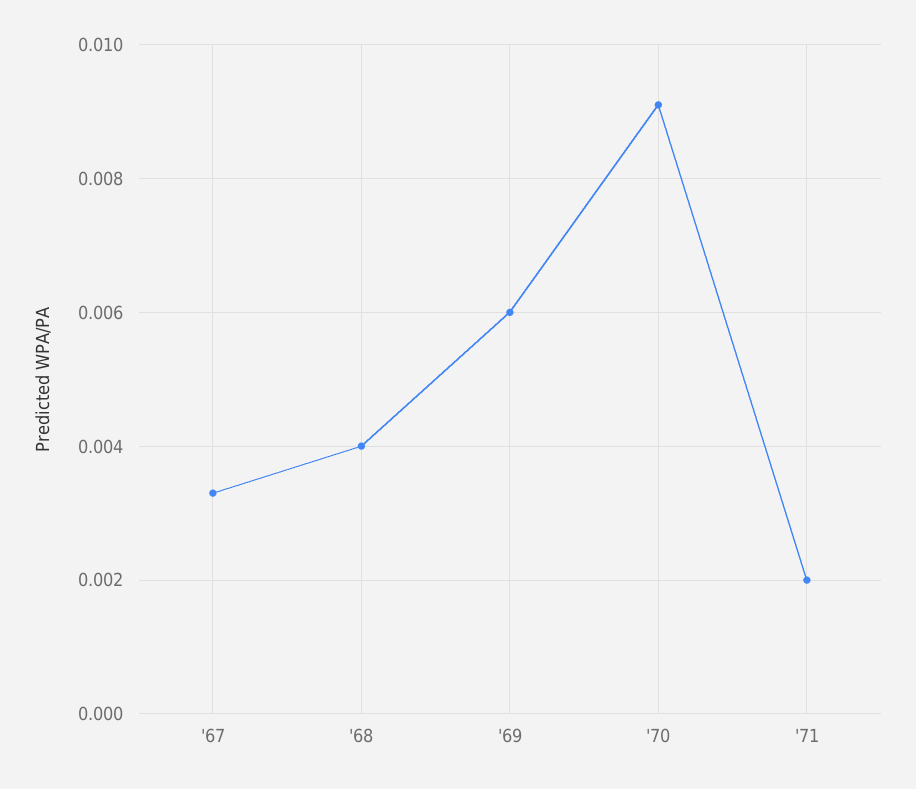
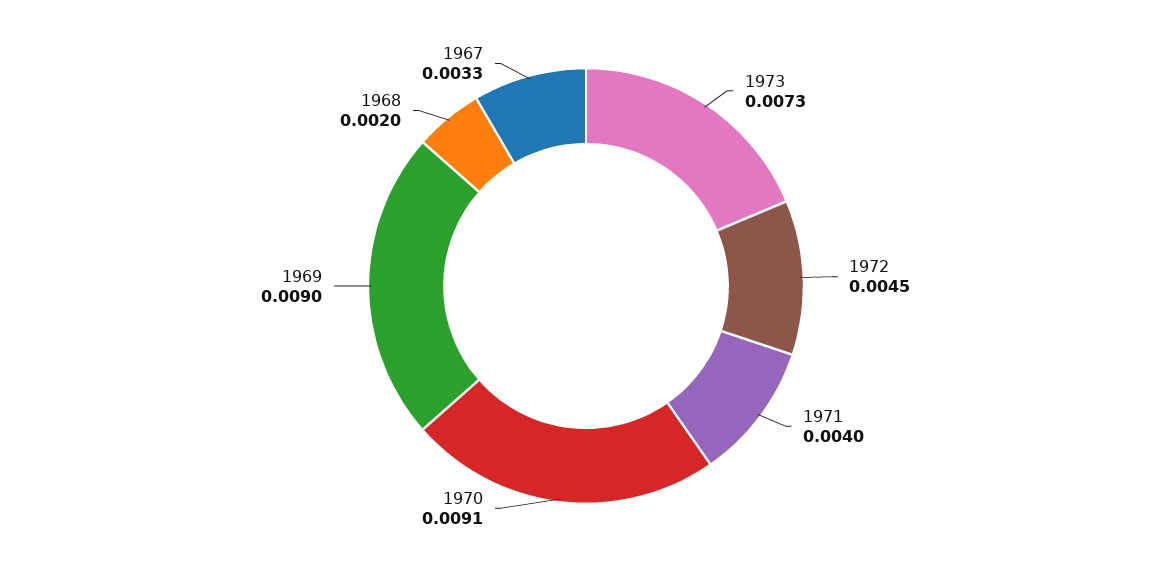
'68: 0.004 -> 0.002
'69: 0.006 -> 0.009
'71: 0.002 -> 0.004
1973: none -> 0.0073
1972: none -> 0.0045

